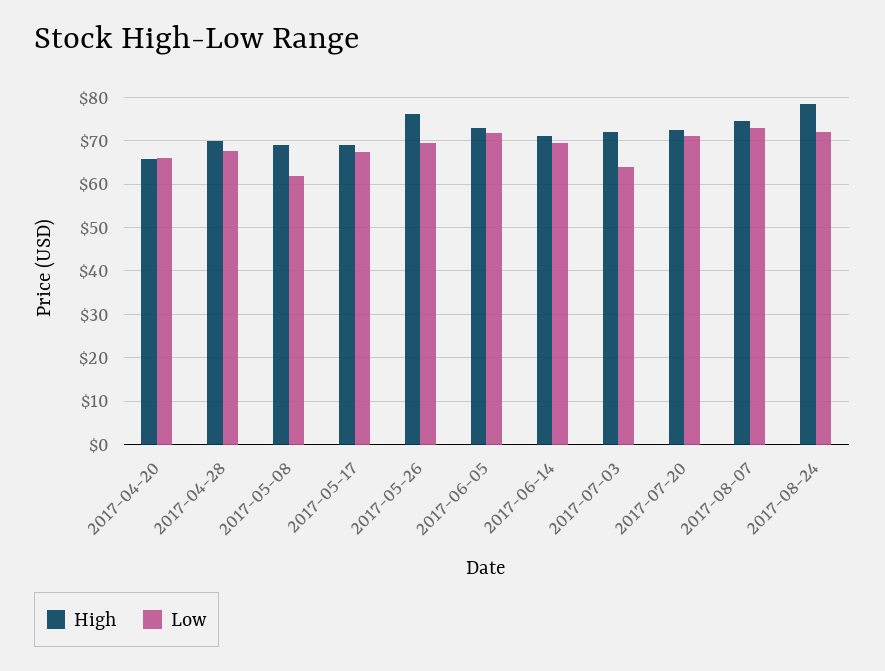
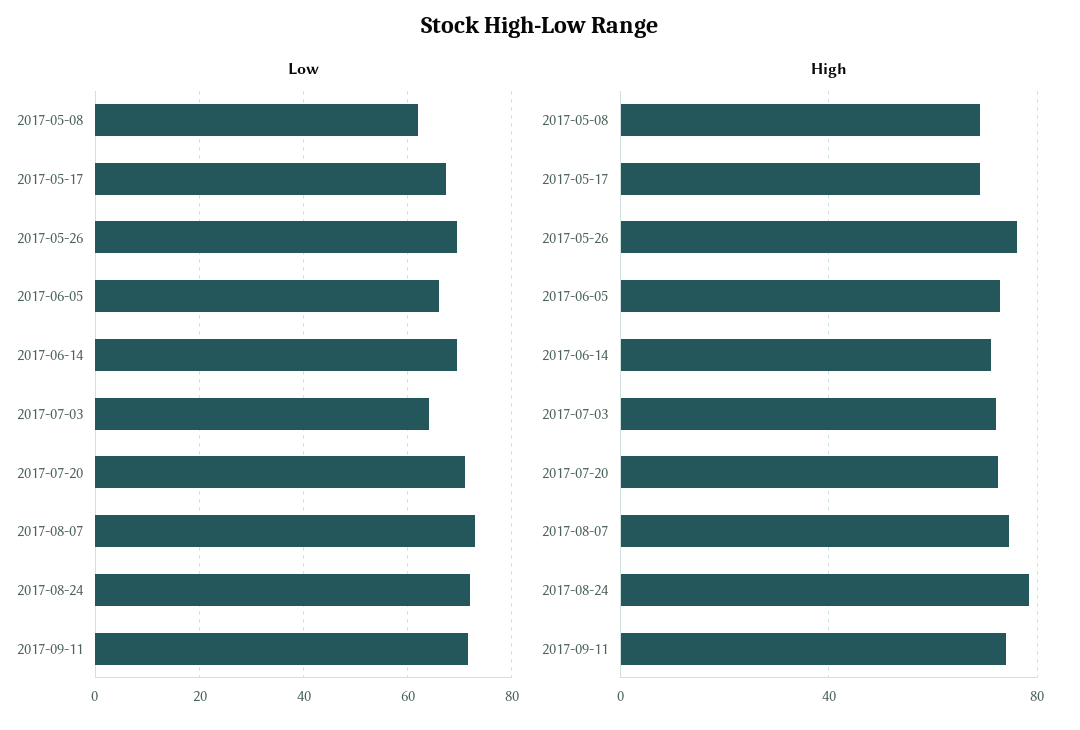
High, 2017-04-20: 66 -> none
Low, 2017-04-20: 66 -> none
High, 2017-04-28: 70 -> none
Low, 2017-04-28: 68 -> none
Low, 2017-06-05: 72 -> 66
Low, 2017-09-11: none -> 72
High, 2017-09-11: none -> 75

